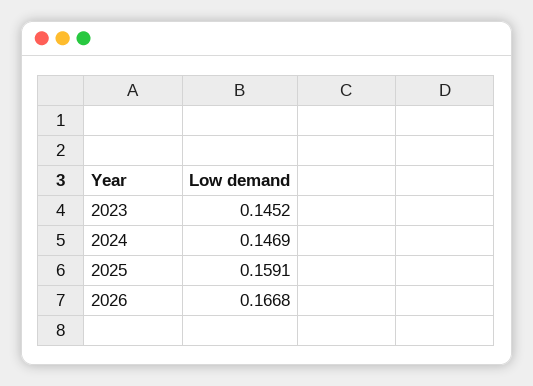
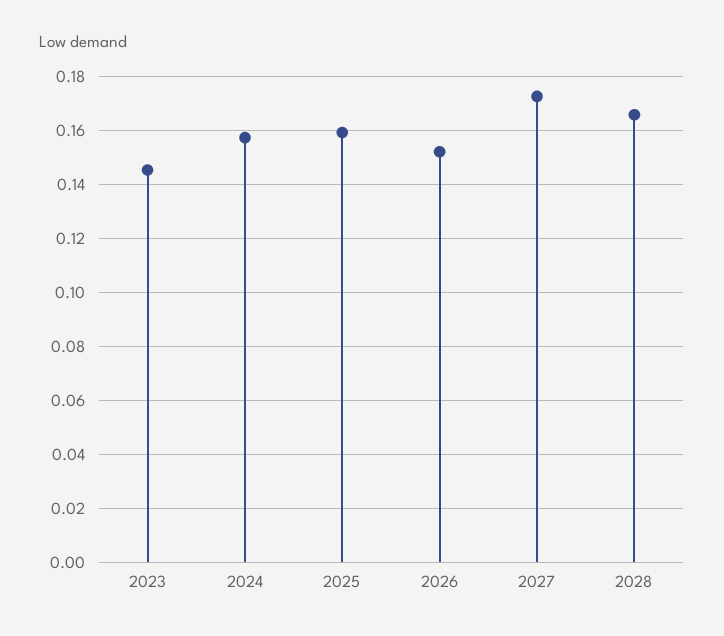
2024: 0.1469 -> 0.1575
2026: 0.1668 -> 0.1525
2027: none -> 0.1725
2028: none -> 0.165

